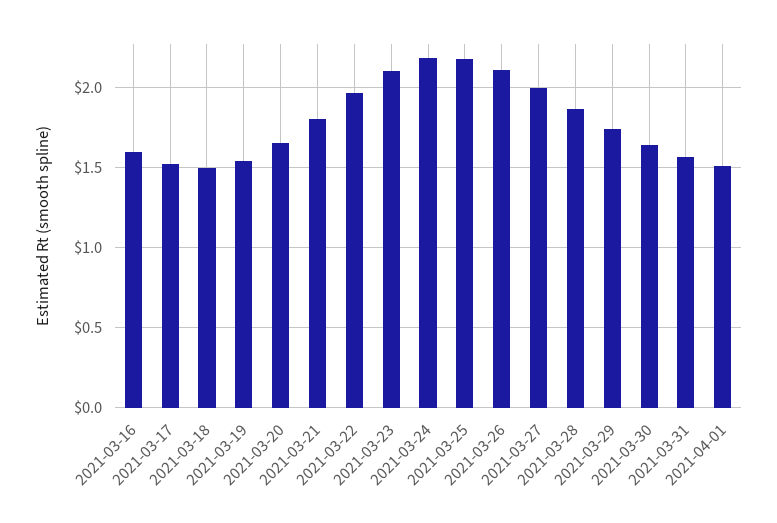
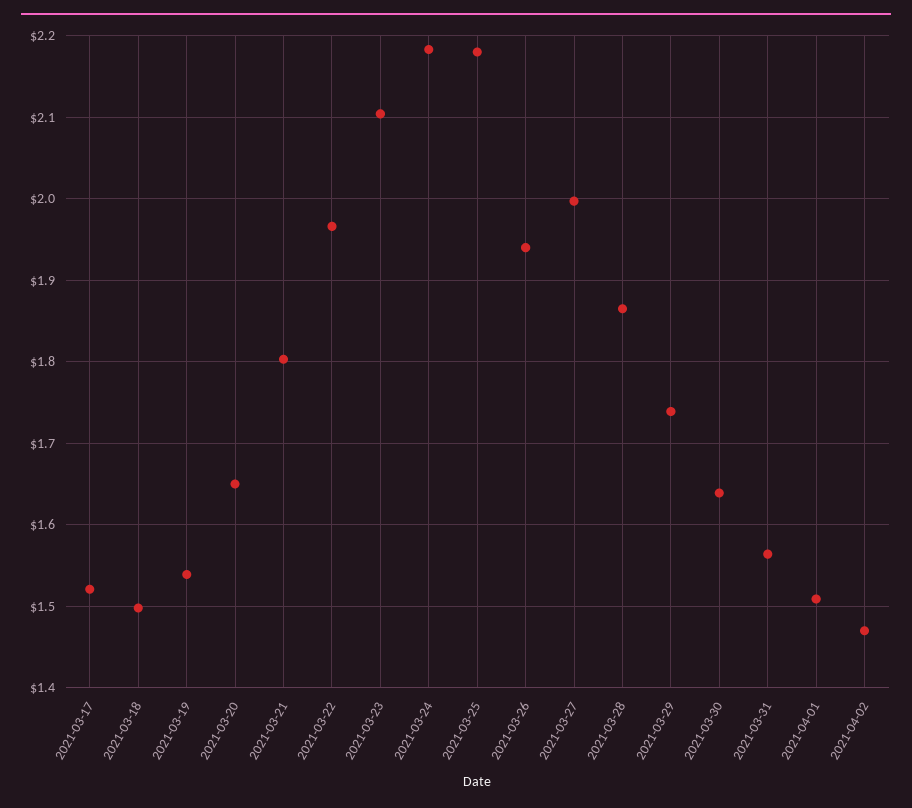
2021-03-16: 1.6 -> none
2021-03-26: 2.1 -> 1.94
2021-04-02: none -> 1.47

